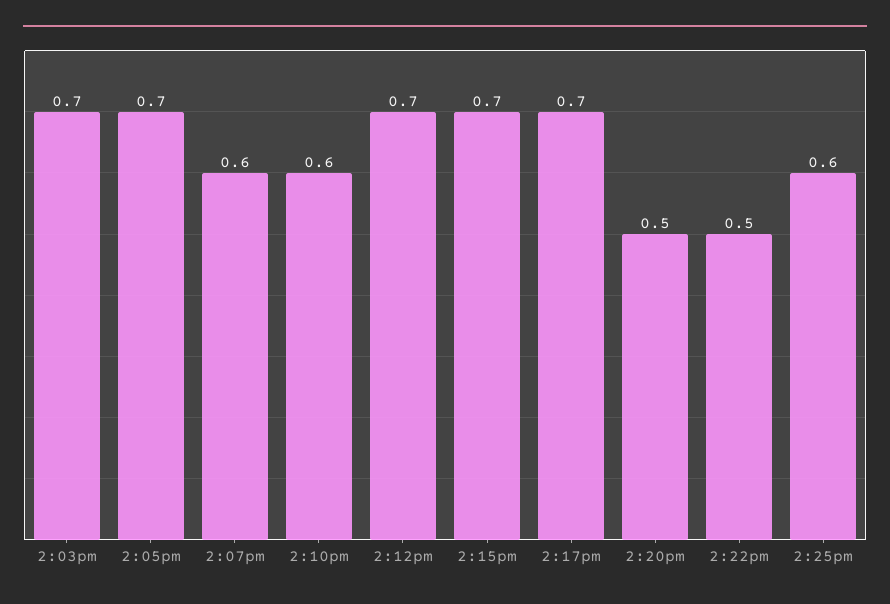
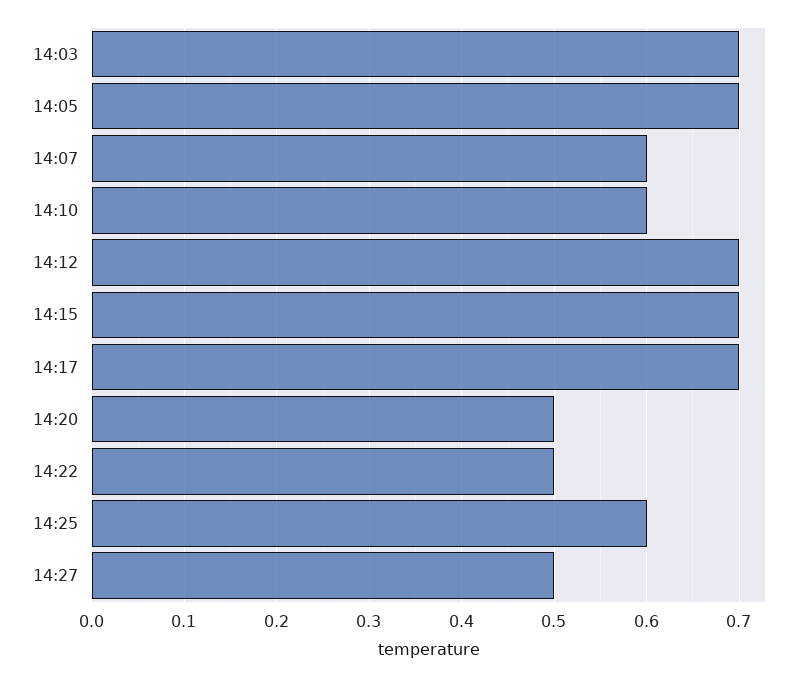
14:27: none -> 0.5

